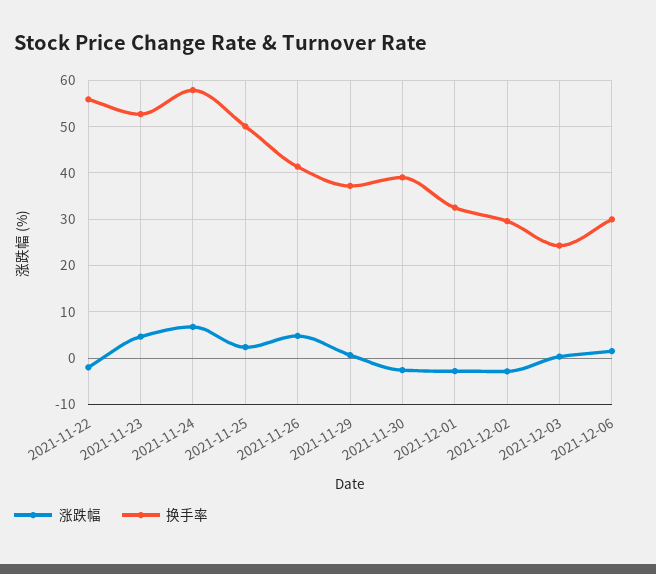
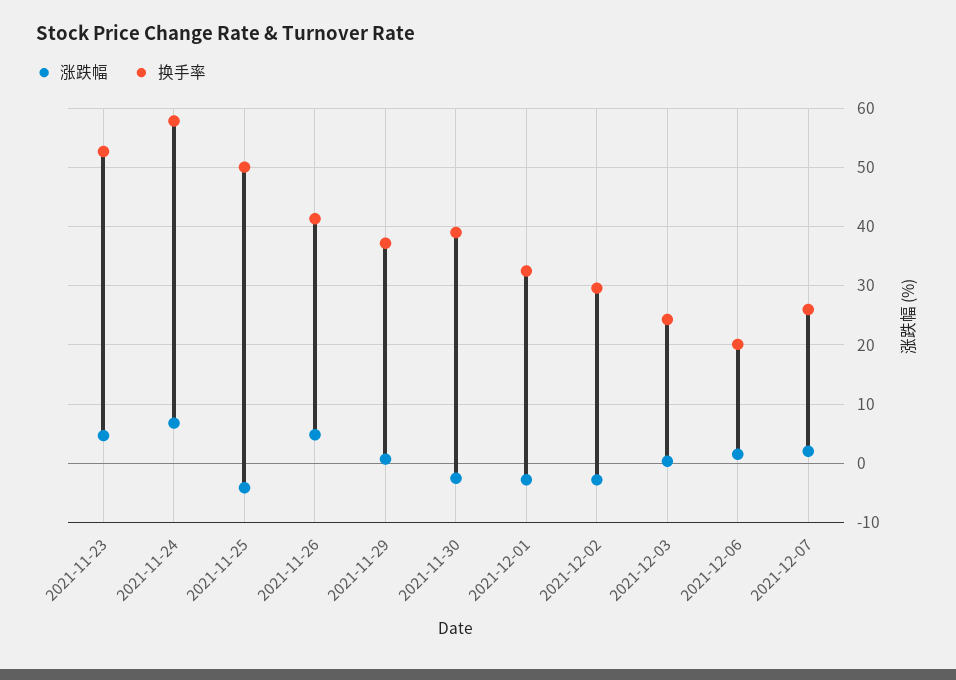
涨跌幅, 2021-11-22: -2 -> none
换手率, 2021-11-22: 56 -> none
涨跌幅, 2021-11-25: 2 -> -4
换手率, 2021-12-06: 30 -> 20
涨跌幅, 2021-12-07: none -> 2
换手率, 2021-12-07: none -> 26

